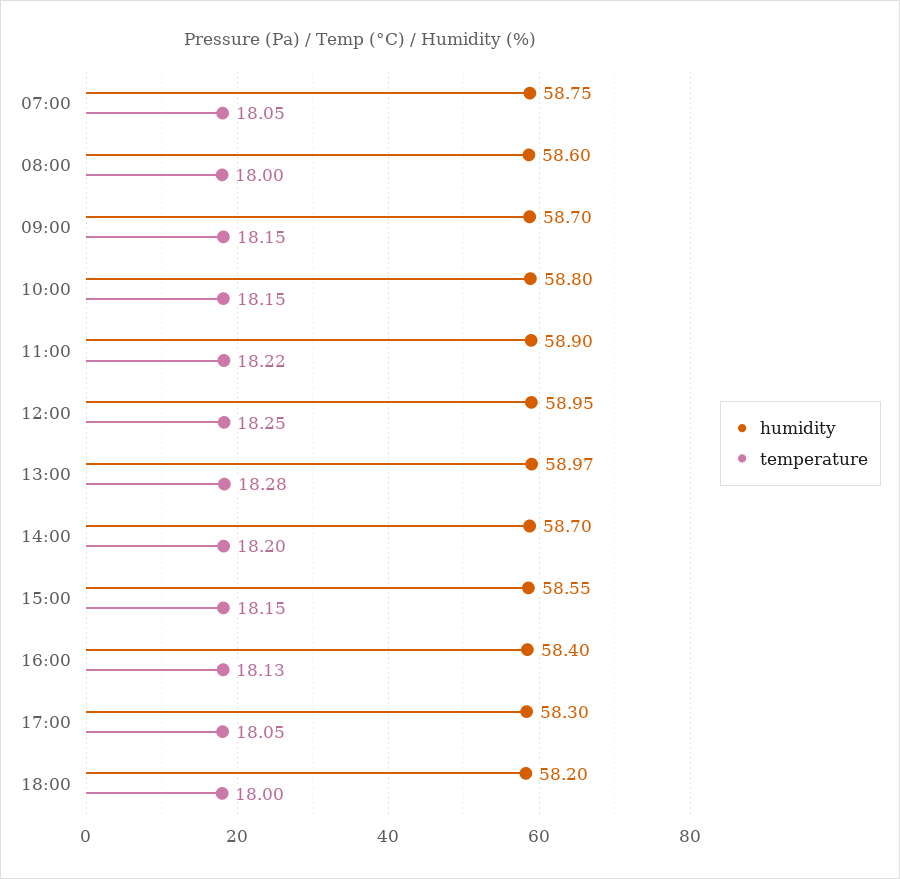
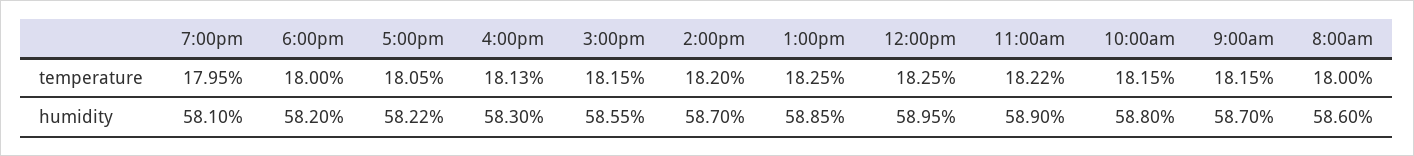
humidity, 07:00: 58.75 -> none
temperature, 07:00: 18.05 -> none
humidity, 13:00: 58.97 -> 58.85
temperature, 13:00: 18.28 -> 18.25
humidity, 16:00: 58.4 -> 58.3
humidity, 17:00: 58.3 -> 58.22
temperature, 7:00pm: none -> 17.95
humidity, 7:00pm: none -> 58.1

